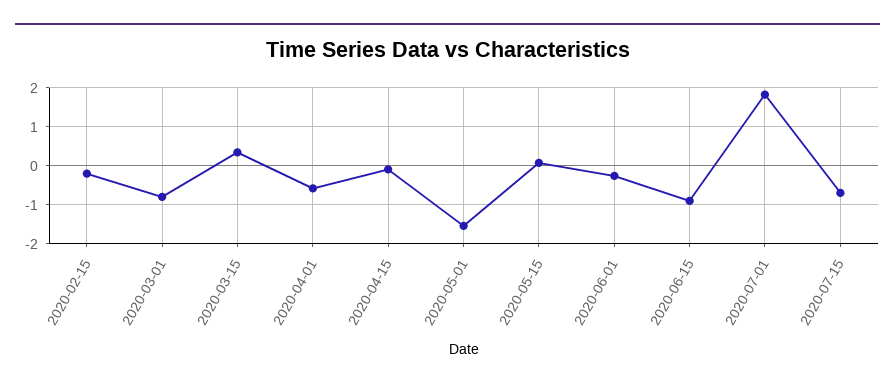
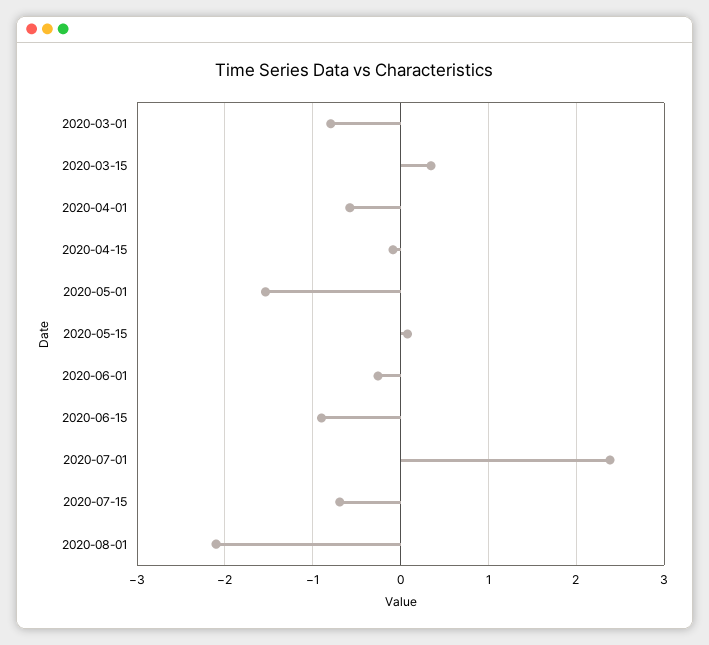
2020-02-15: -0.2 -> none
2020-07-01: 1.8 -> 2.4
2020-08-01: none -> -2.1

